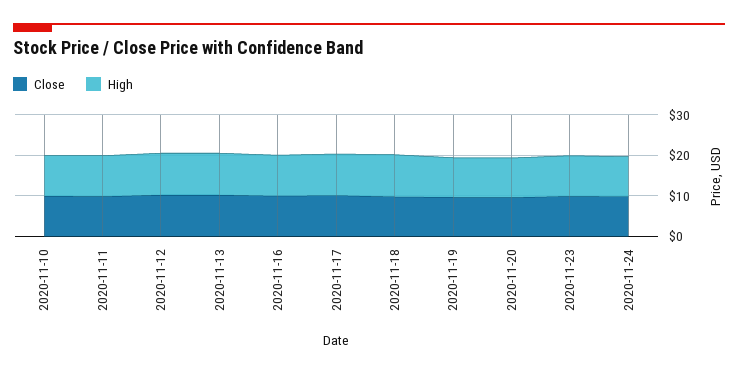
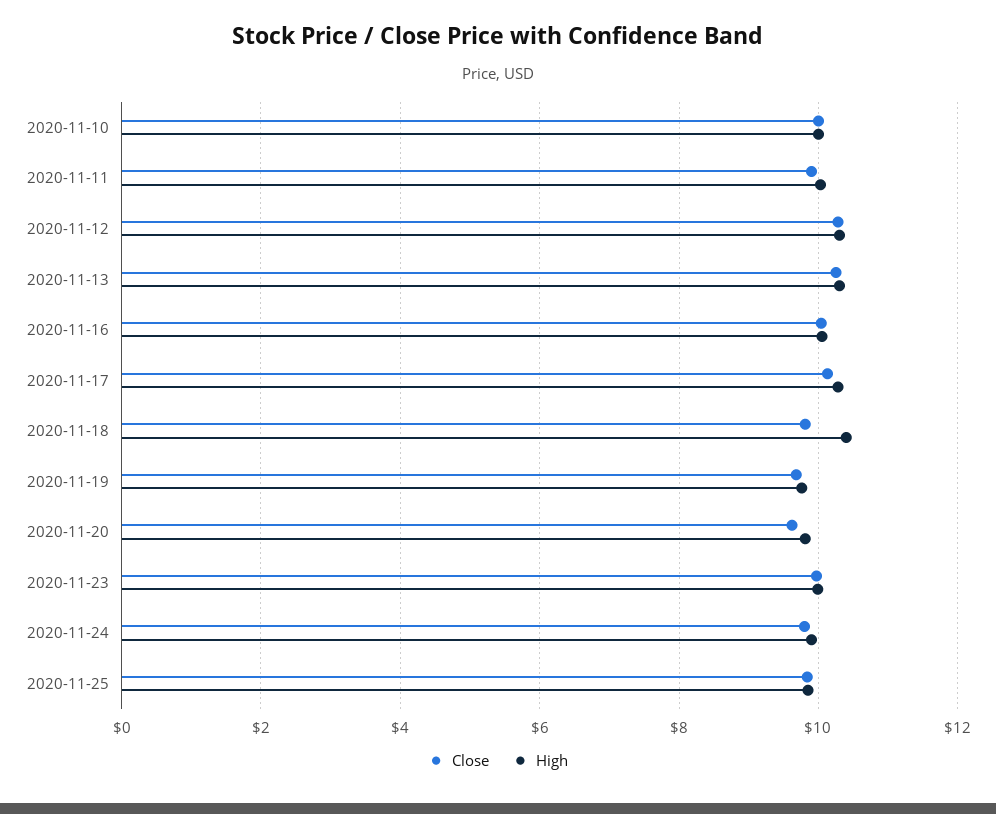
Close, 2020-11-25: none -> 9.8
High, 2020-11-25: none -> 9.8

